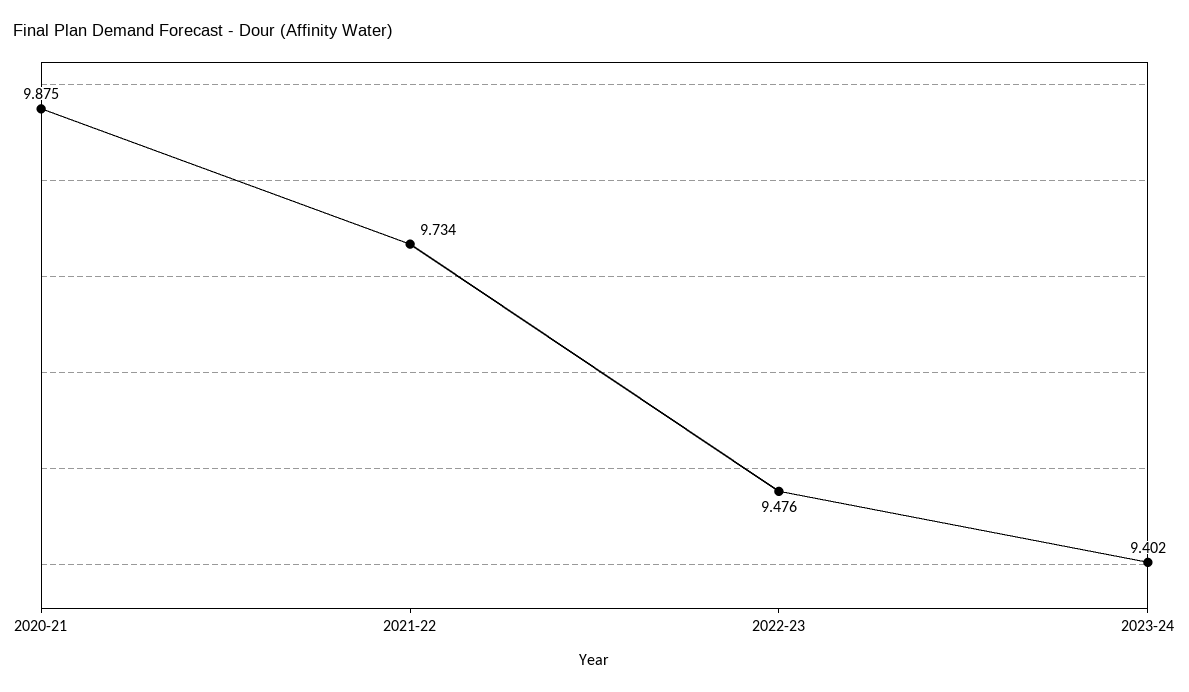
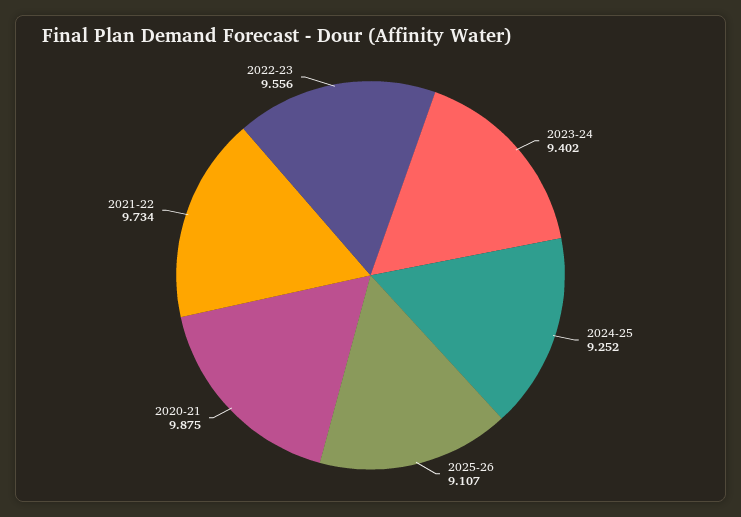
2022-23: 9.476 -> 9.556
2024-25: none -> 9.252
2025-26: none -> 9.107

